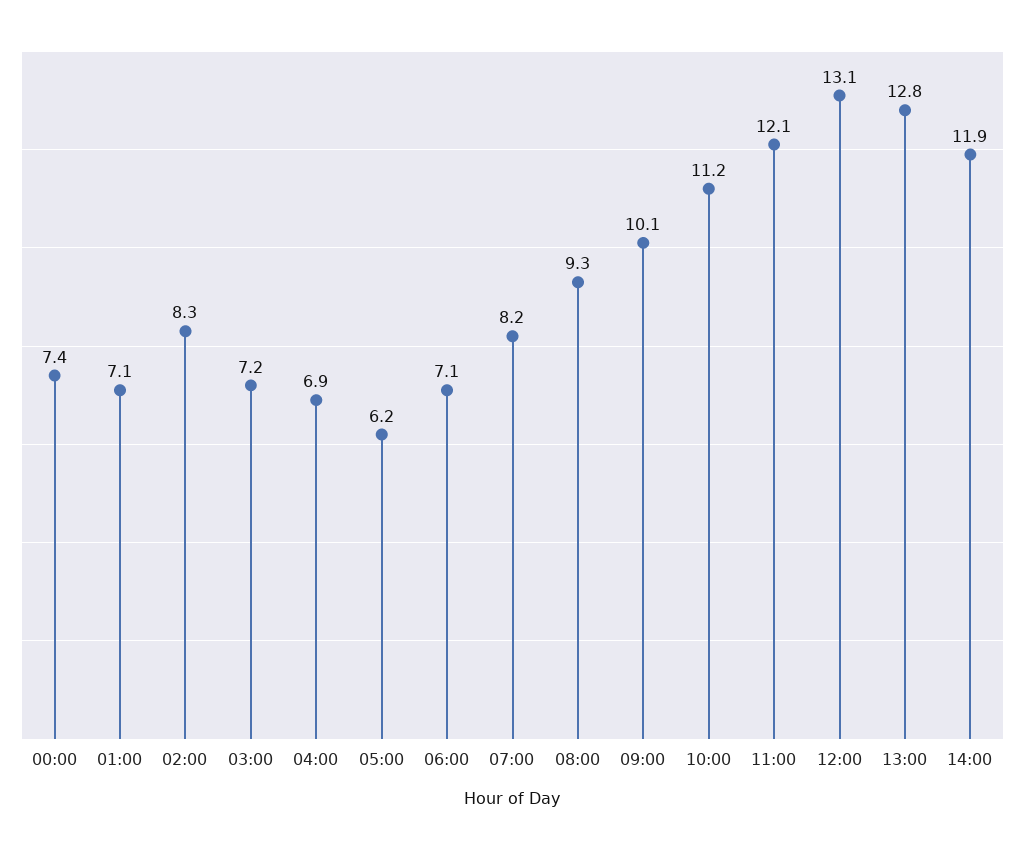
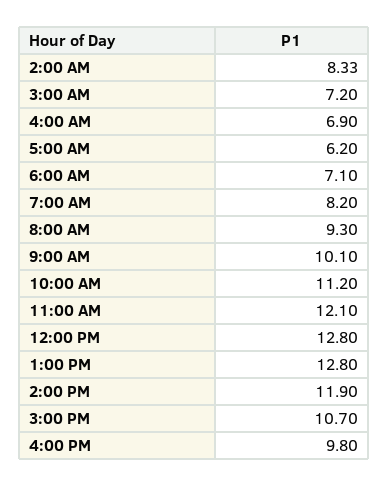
00:00: 7.4 -> none
01:00: 7.1 -> none
12:00: 13.1 -> 12.8
3:00 PM: none -> 10.7
4:00 PM: none -> 9.8

